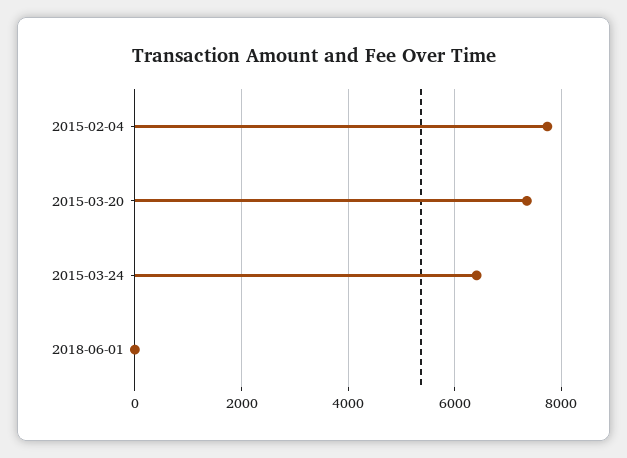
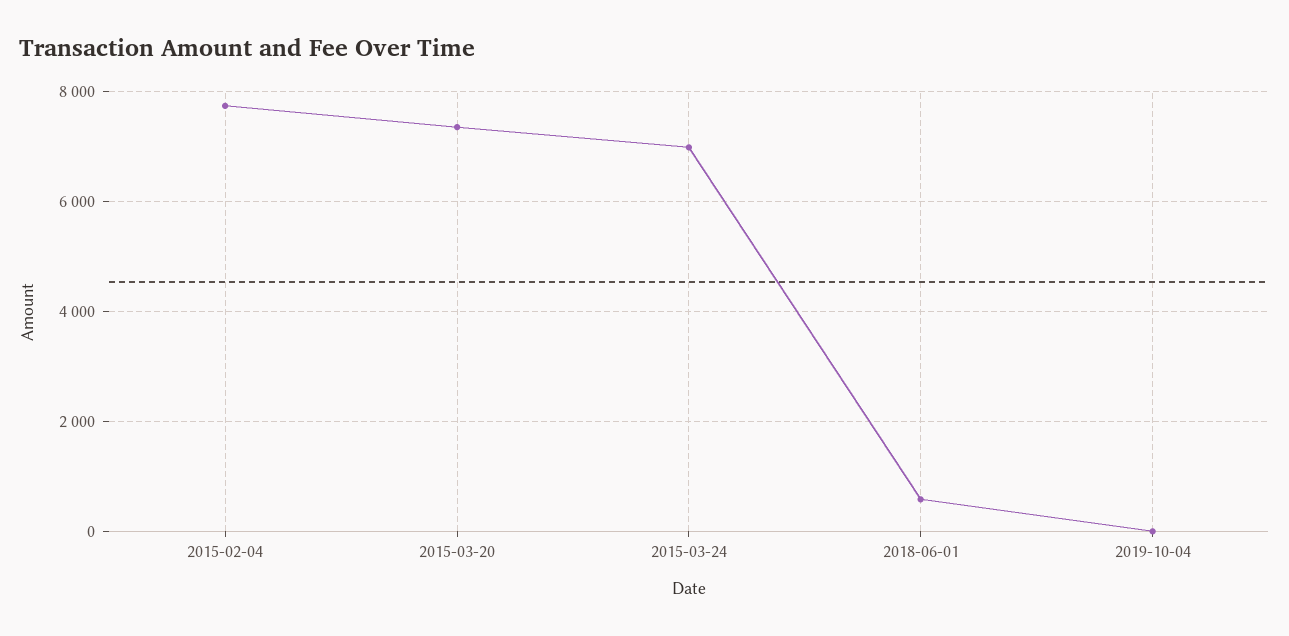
2015-03-24: 6400 -> 7000
2018-06-01: 0 -> 600
2019-10-04: none -> 0

